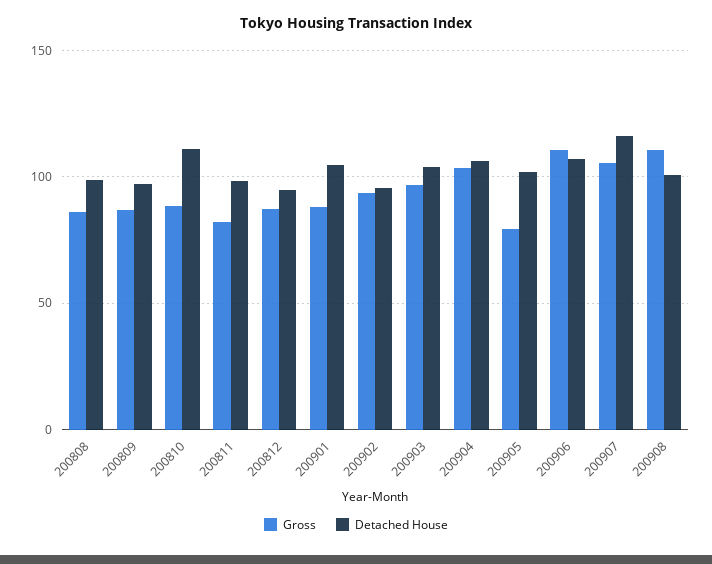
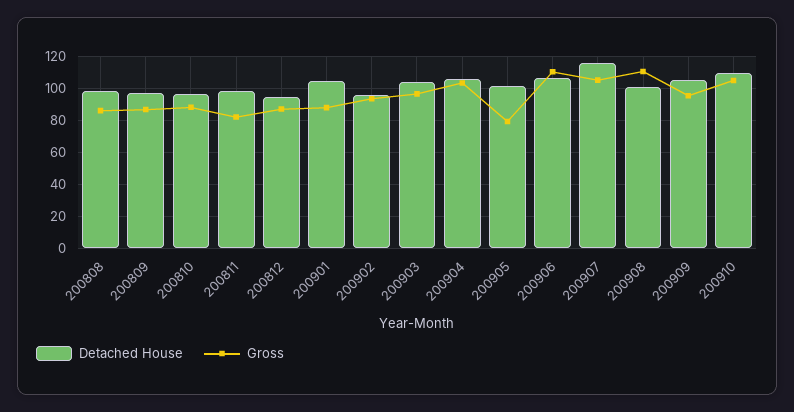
Detached House, 200810: 110 -> 95
Detached House, 200909: none -> 105
Gross, 200909: none -> 95
Detached House, 200910: none -> 110
Gross, 200910: none -> 105

